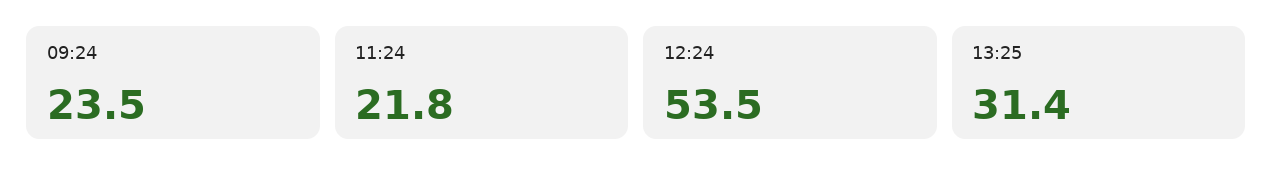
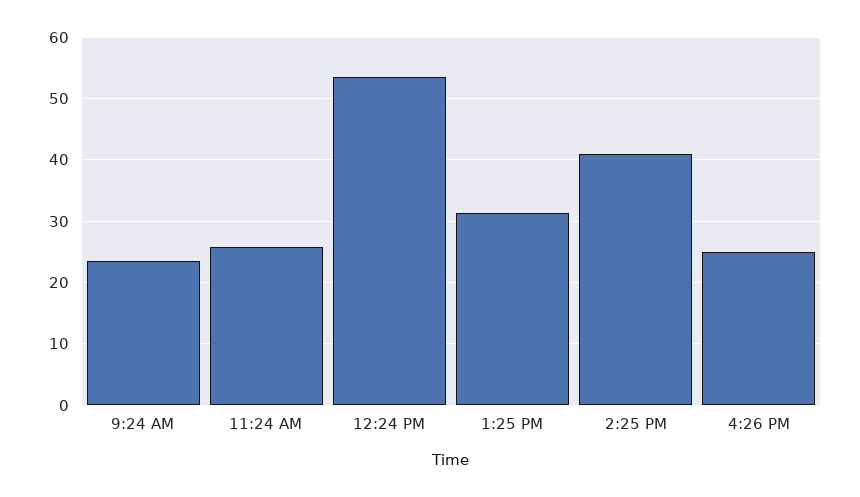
11:24: 21.8 -> 26
2:25 PM: none -> 41
4:26 PM: none -> 25

